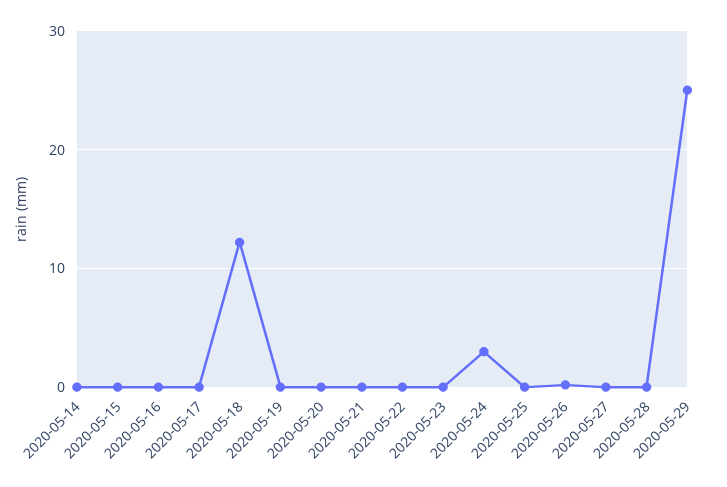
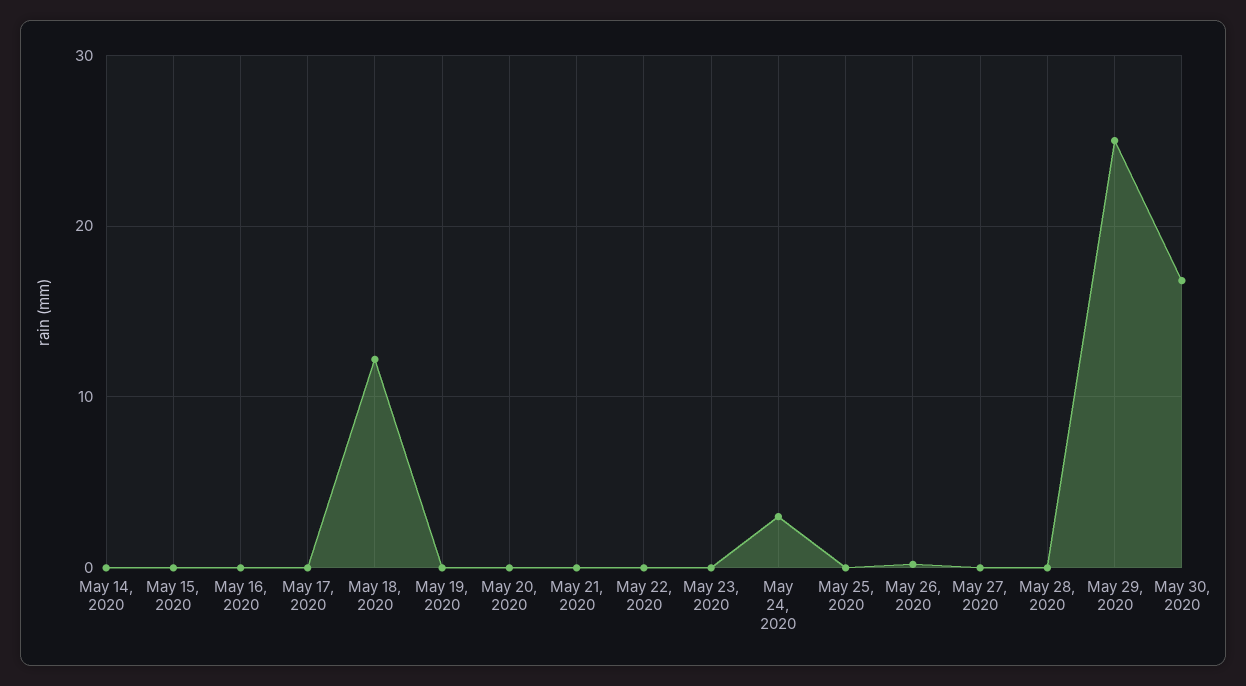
May 30, 2020: none -> 17

